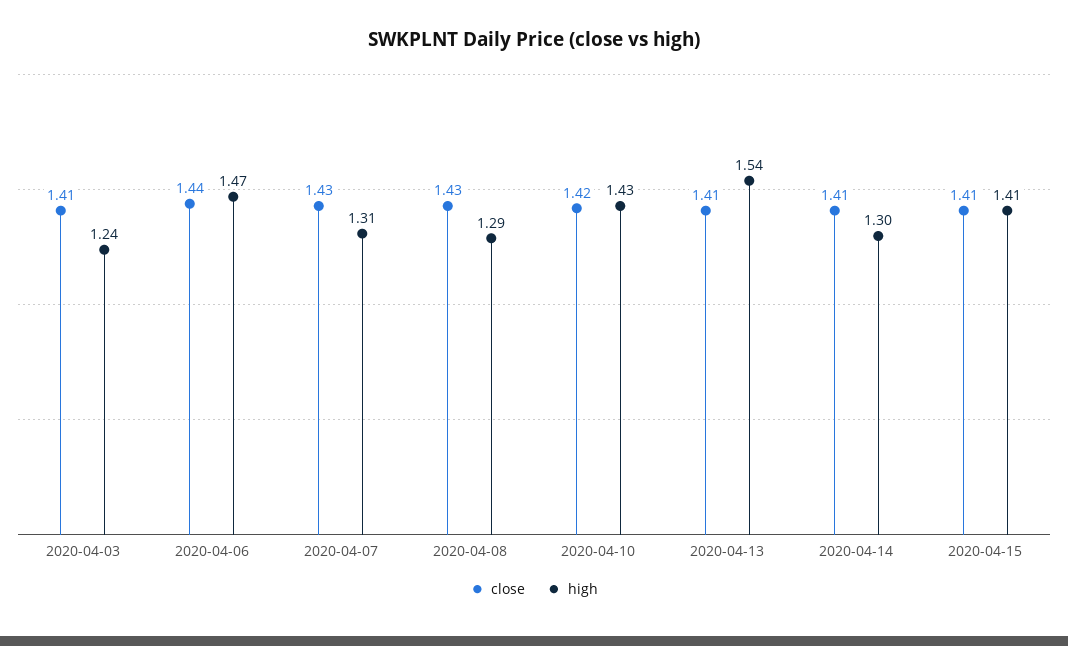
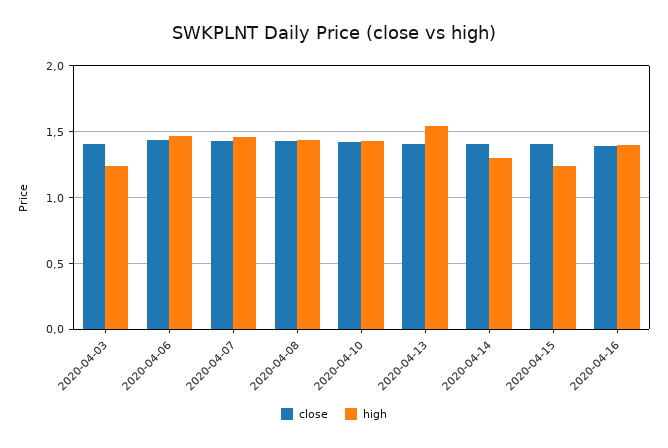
high, 2020-04-07: 1.31 -> 1.45
high, 2020-04-08: 1.29 -> 1.45
high, 2020-04-15: 1.41 -> 1.25
close, 2020-04-16: none -> 1.4
high, 2020-04-16: none -> 1.4

